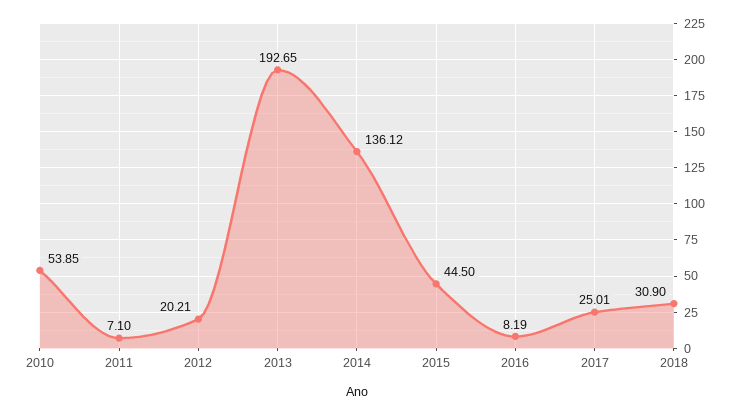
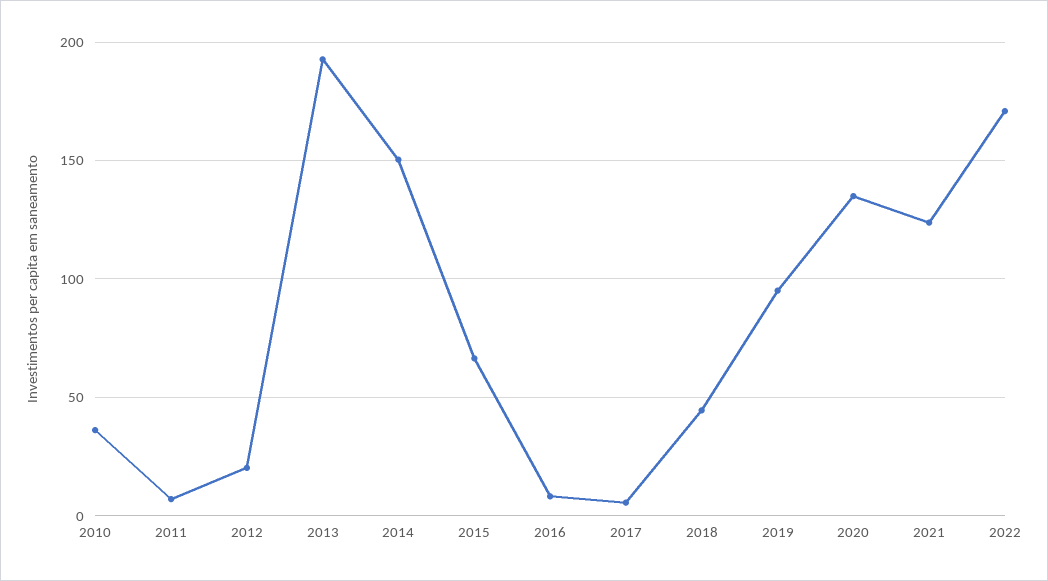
2010: 53.85 -> 35
2014: 136.12 -> 150
2015: 44.5 -> 65
2017: 25.01 -> 5
2018: 30.9 -> 45
2019: none -> 95
2020: none -> 135
2021: none -> 125
2022: none -> 170

